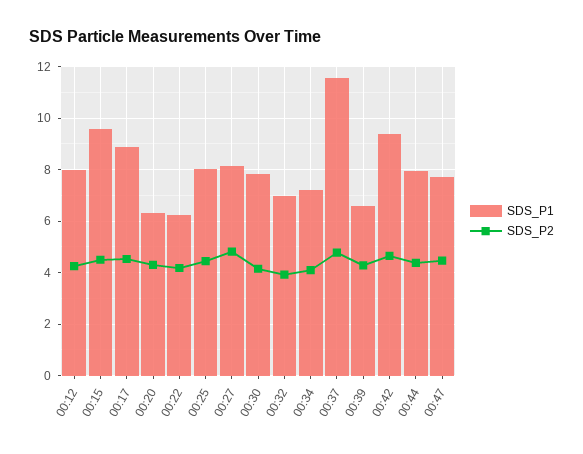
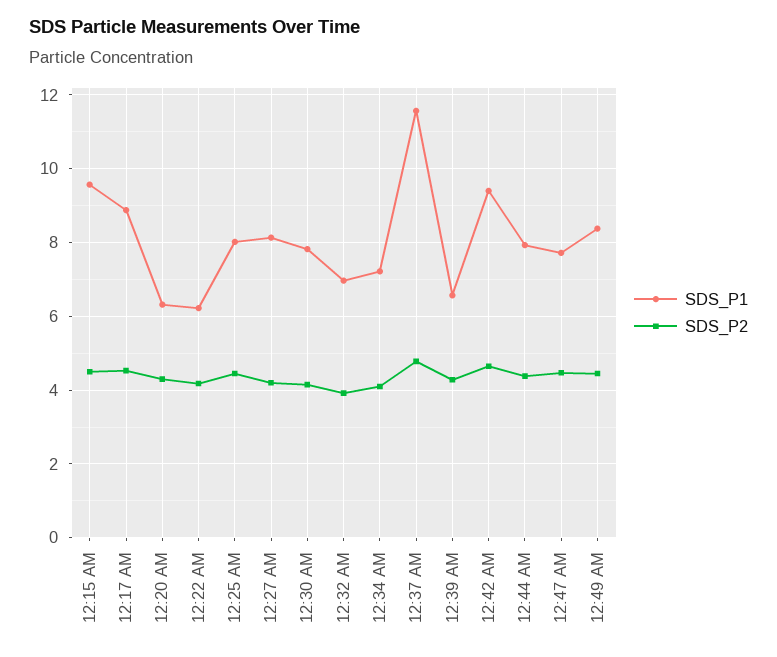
SDS_P1, 00:12: 8 -> none
SDS_P2, 00:12: 4.25 -> none
SDS_P2, 00:27: 4.75 -> 4.2
SDS_P1, 12:49 AM: none -> 8.4
SDS_P2, 12:49 AM: none -> 4.4

